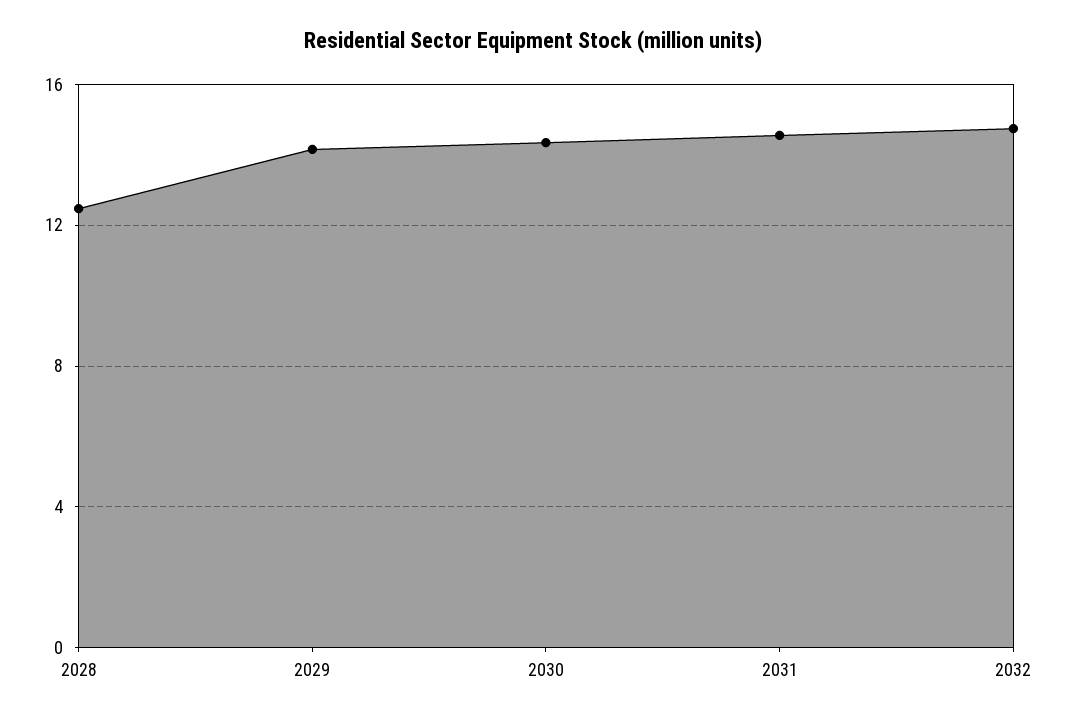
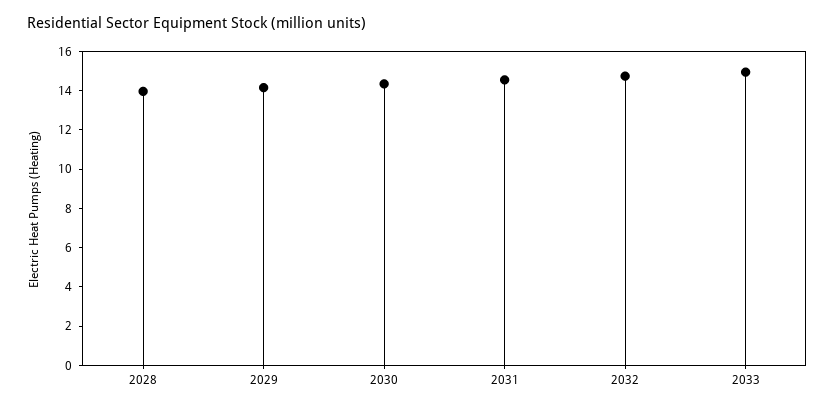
2028: 12.5 -> 14
2033: none -> 15

